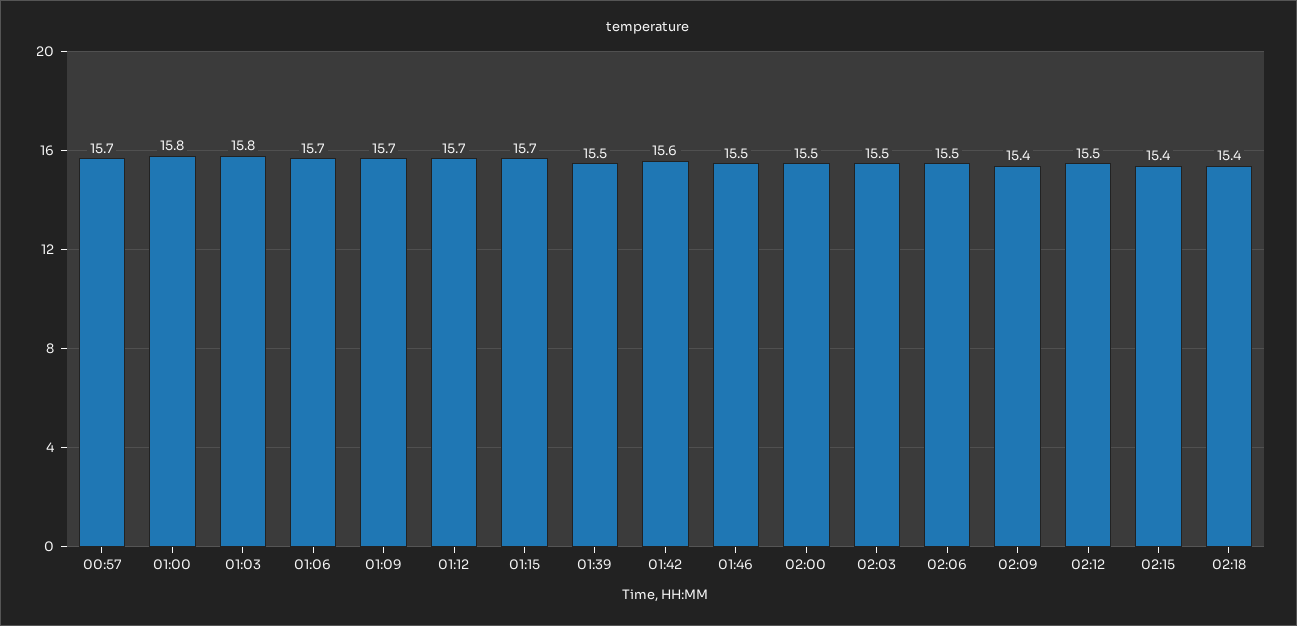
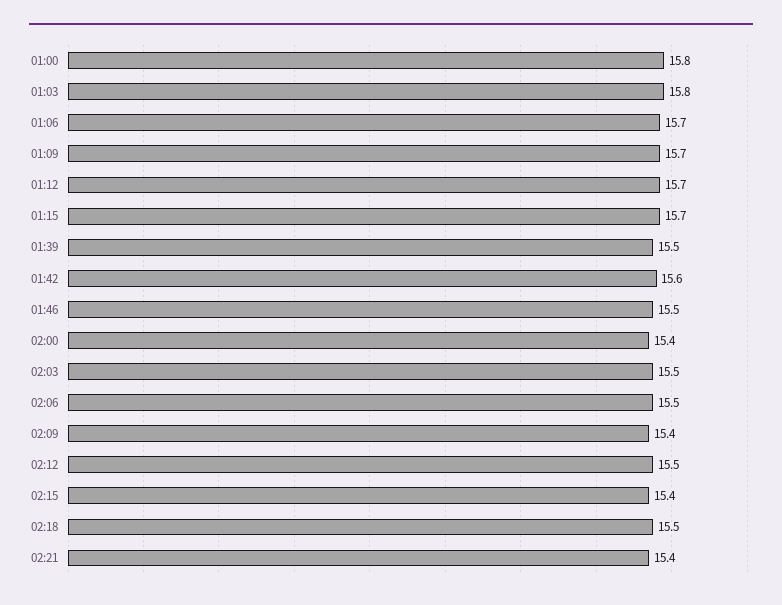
00:57: 15.7 -> none
02:00: 15.5 -> 15.4
02:18: 15.4 -> 15.5
02:21: none -> 15.4

